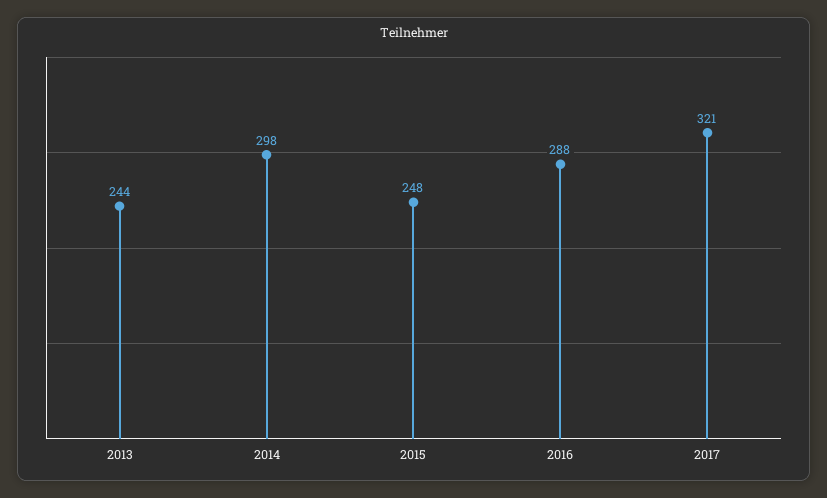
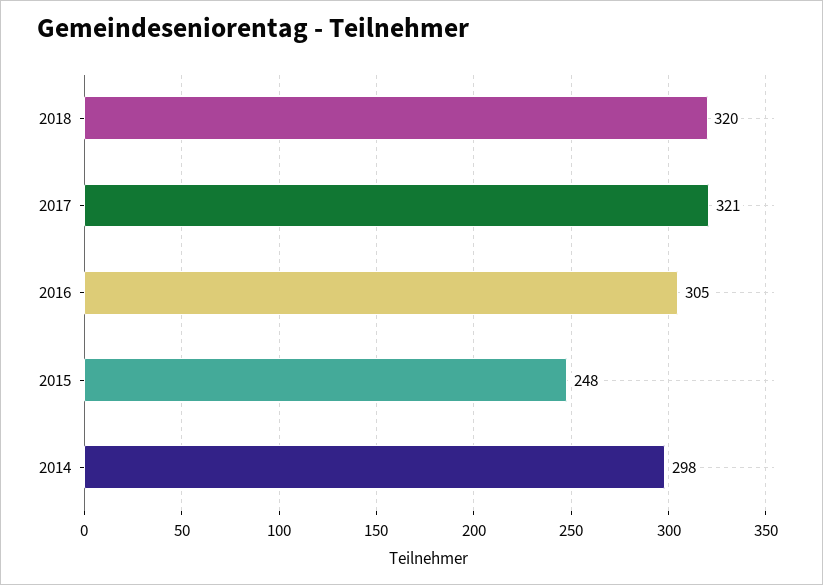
2013: 244 -> none
2016: 288 -> 305
2018: none -> 320

